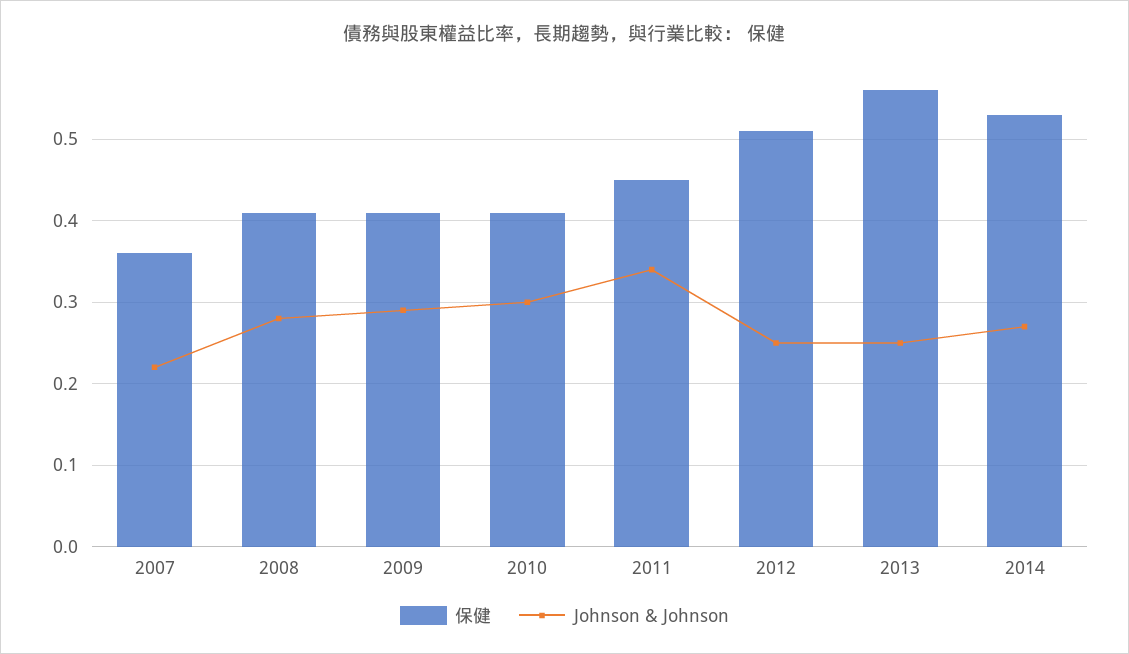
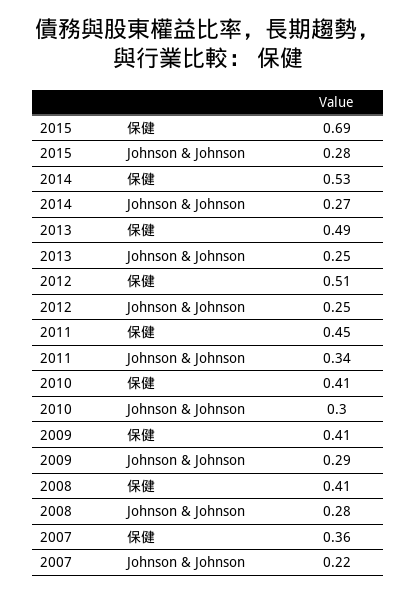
保健, 2013: 0.56 -> 0.49
保健, 2015: none -> 0.69
Johnson & Johnson, 2015: none -> 0.28

